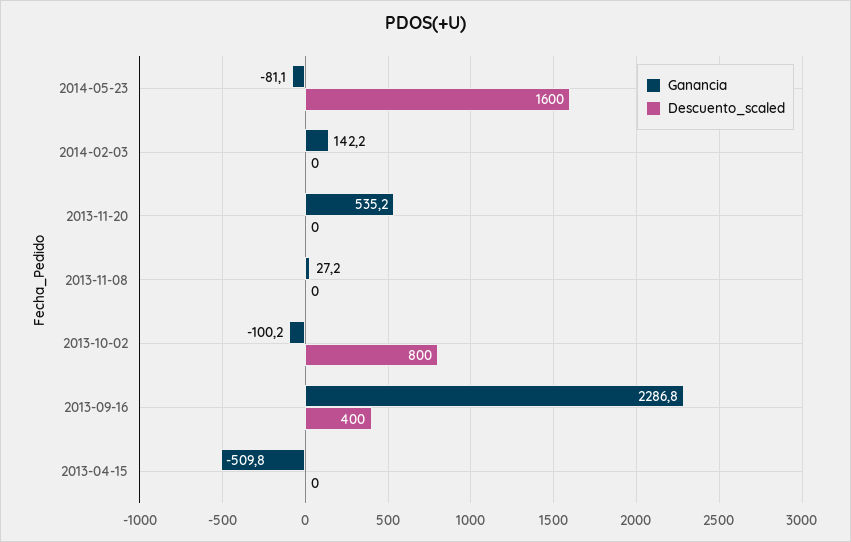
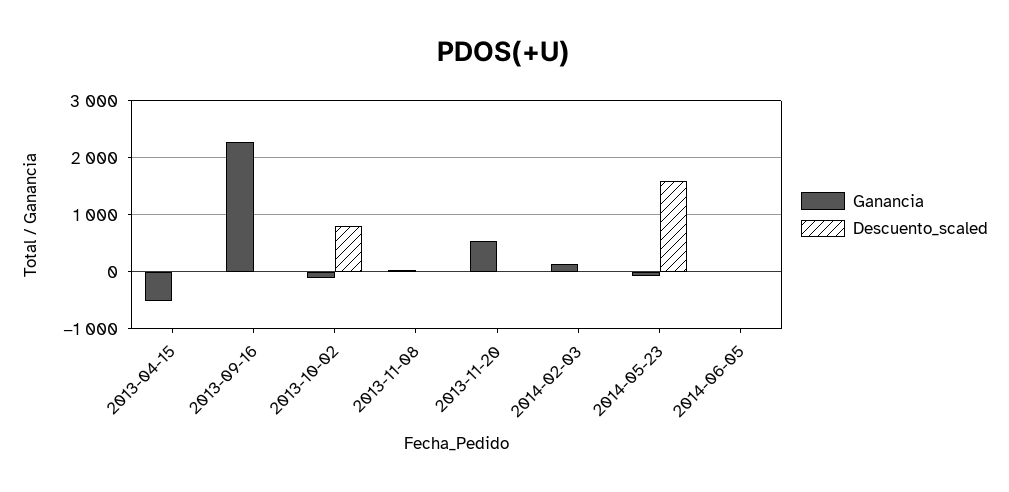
Descuento_scaled, 2013-09-16: 400 -> 0
Ganancia, 2014-06-05: none -> 0
Descuento_scaled, 2014-06-05: none -> 0

